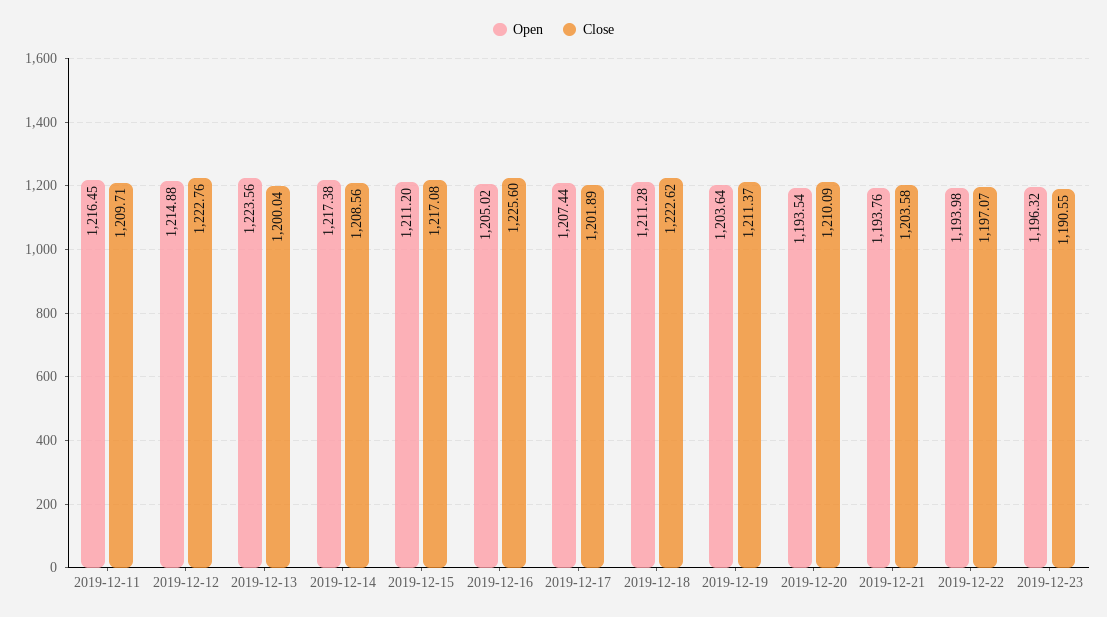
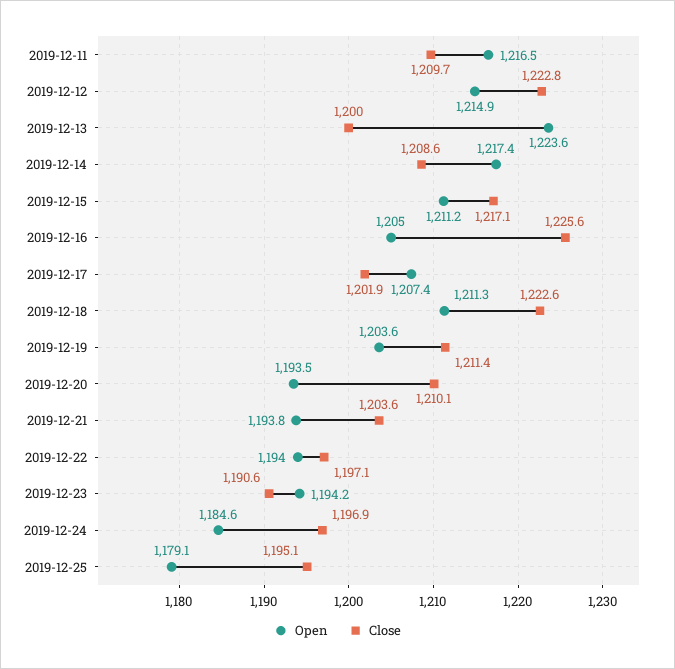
Open, 2019-12-23: 1196.32 -> 1194.2
Open, 2019-12-24: none -> 1184.6
Close, 2019-12-24: none -> 1196.9
Open, 2019-12-25: none -> 1179.1
Close, 2019-12-25: none -> 1195.1

